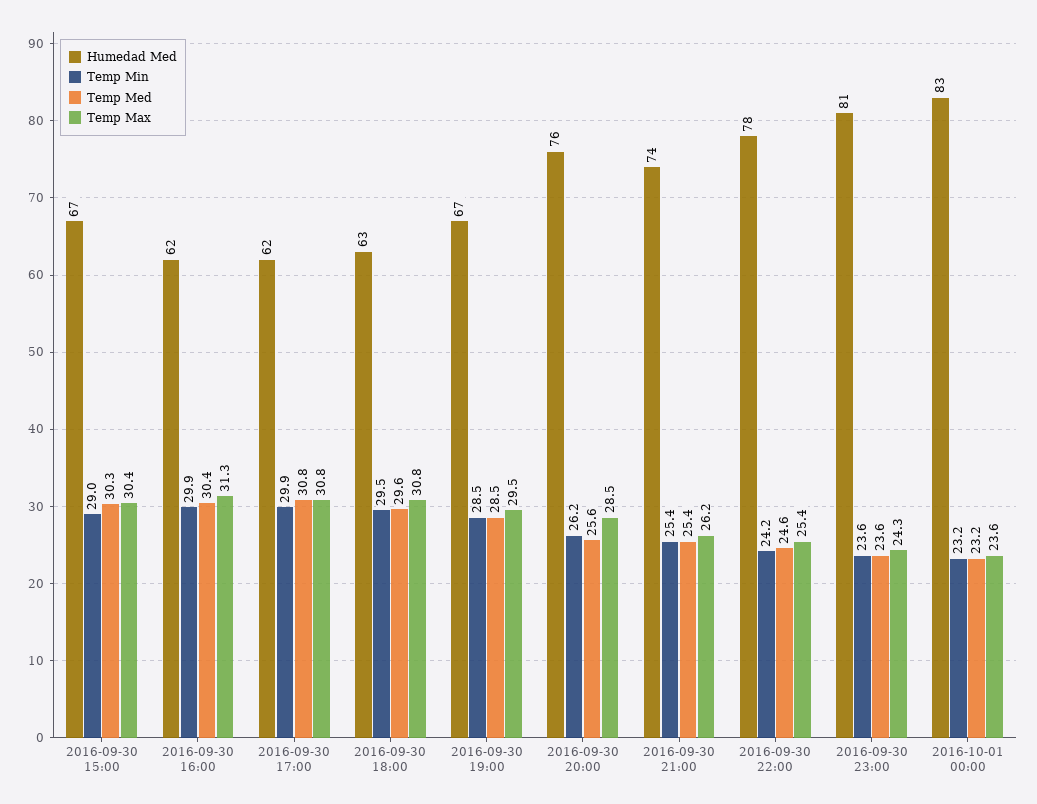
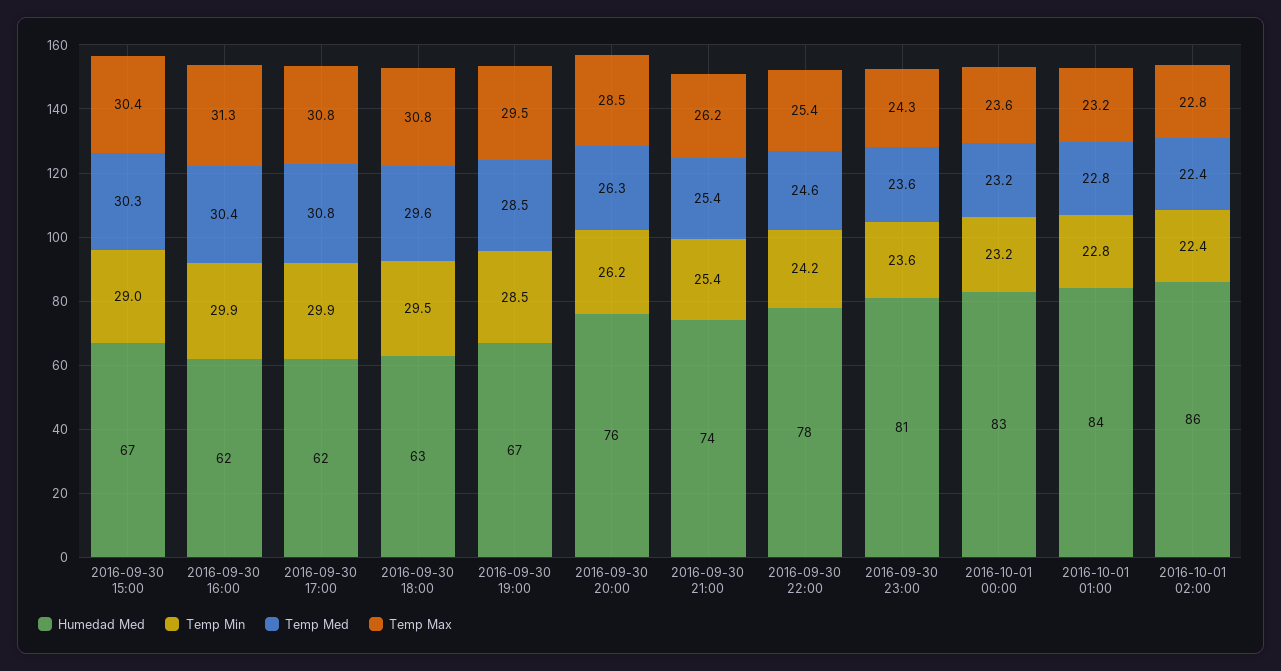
Temp Med, 2016-09-30 20:00: 25.6 -> 26.3
Humedad Med, 2016-10-01 01:00: none -> 84
Temp Min, 2016-10-01 01:00: none -> 22.8
Temp Med, 2016-10-01 01:00: none -> 22.8
Temp Max, 2016-10-01 01:00: none -> 23.2
Humedad Med, 2016-10-01 02:00: none -> 86
Temp Min, 2016-10-01 02:00: none -> 22.4
Temp Med, 2016-10-01 02:00: none -> 22.4
Temp Max, 2016-10-01 02:00: none -> 22.8

